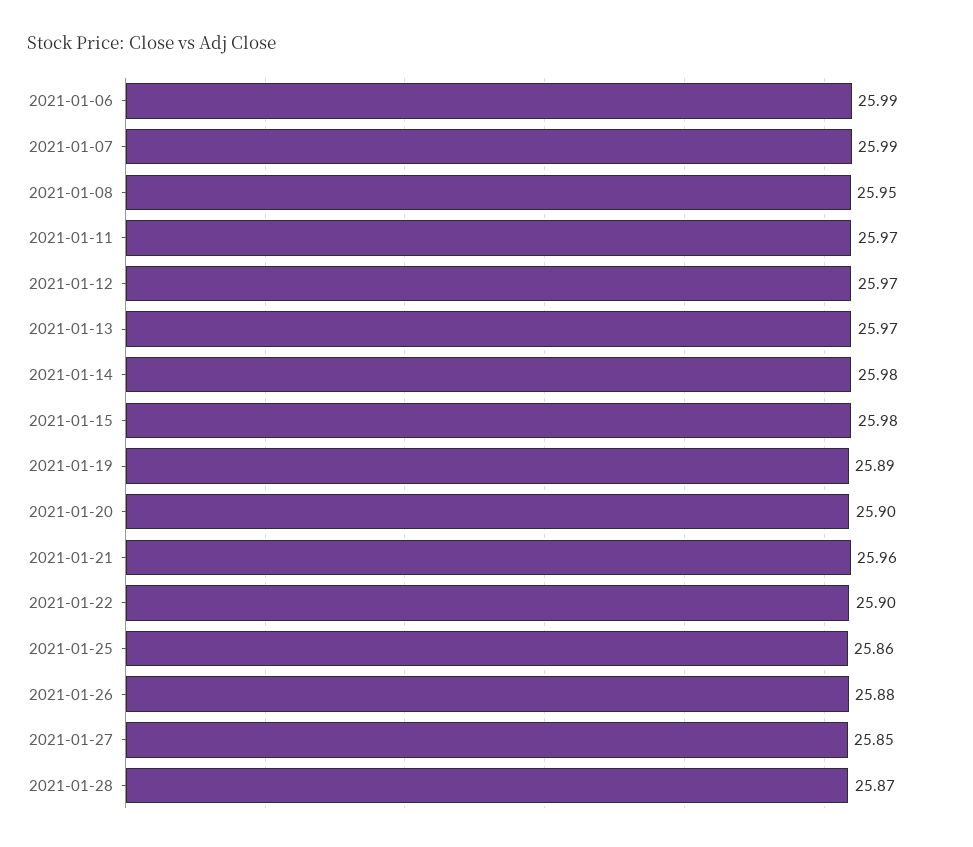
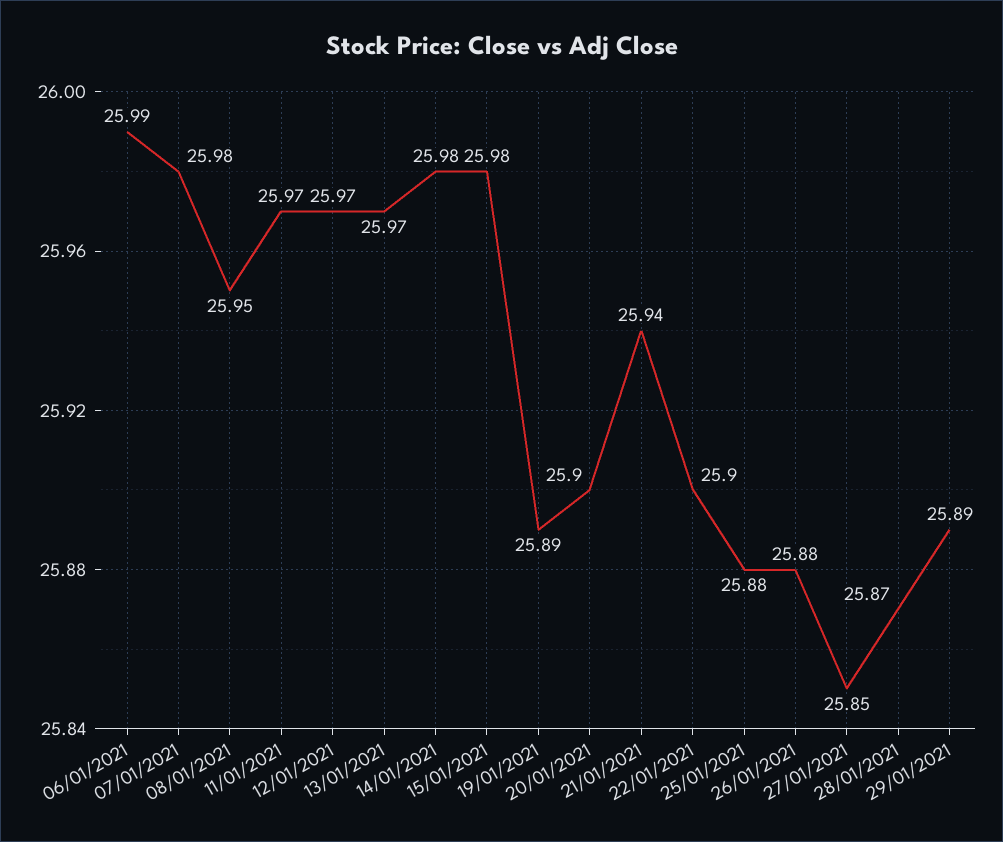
2021-01-07: 25.99 -> 25.98
2021-01-21: 25.96 -> 25.94
2021-01-25: 25.86 -> 25.88
29/01/2021: none -> 25.89

